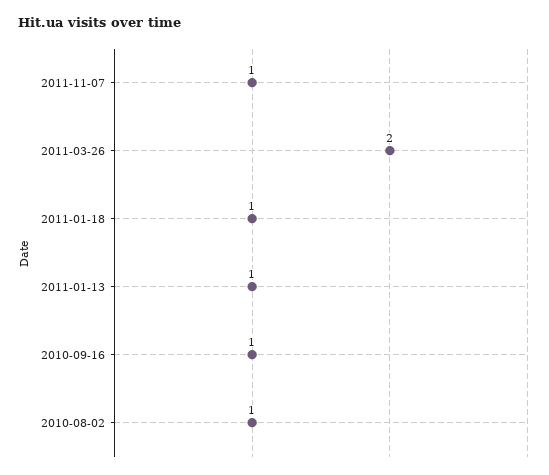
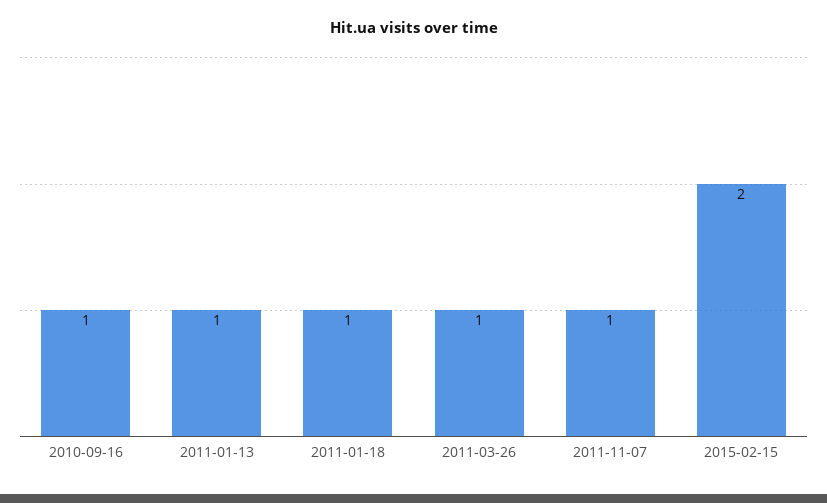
2011-03-26: 2 -> 1
2010-08-02: 1 -> none
2015-02-15: none -> 2

